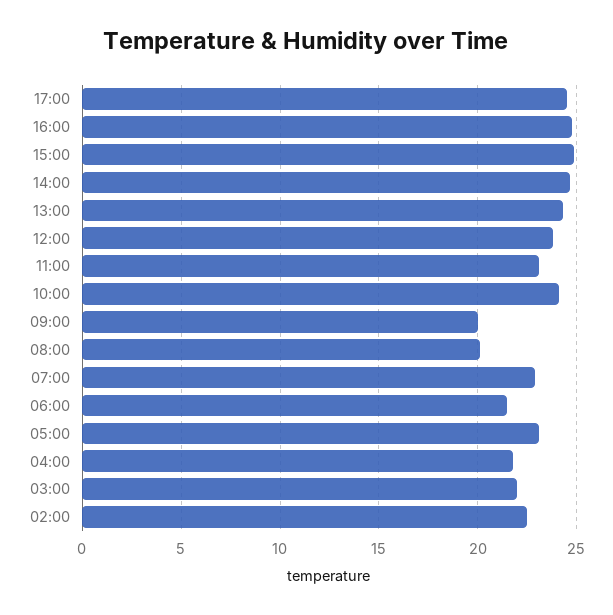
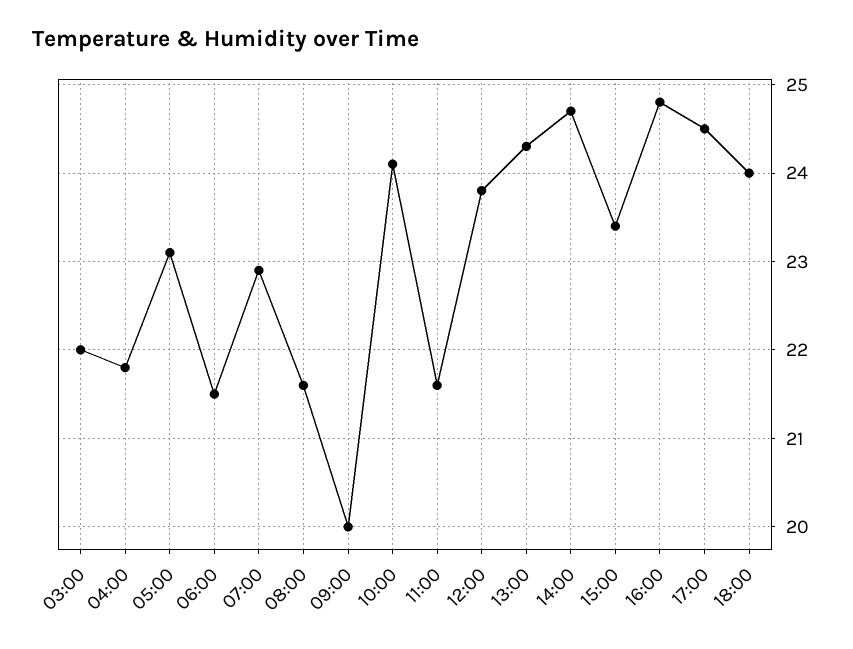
15:00: 25 -> 23.4
11:00: 23 -> 21.6
08:00: 20 -> 21.6
02:00: 22.5 -> none
18:00: none -> 24

